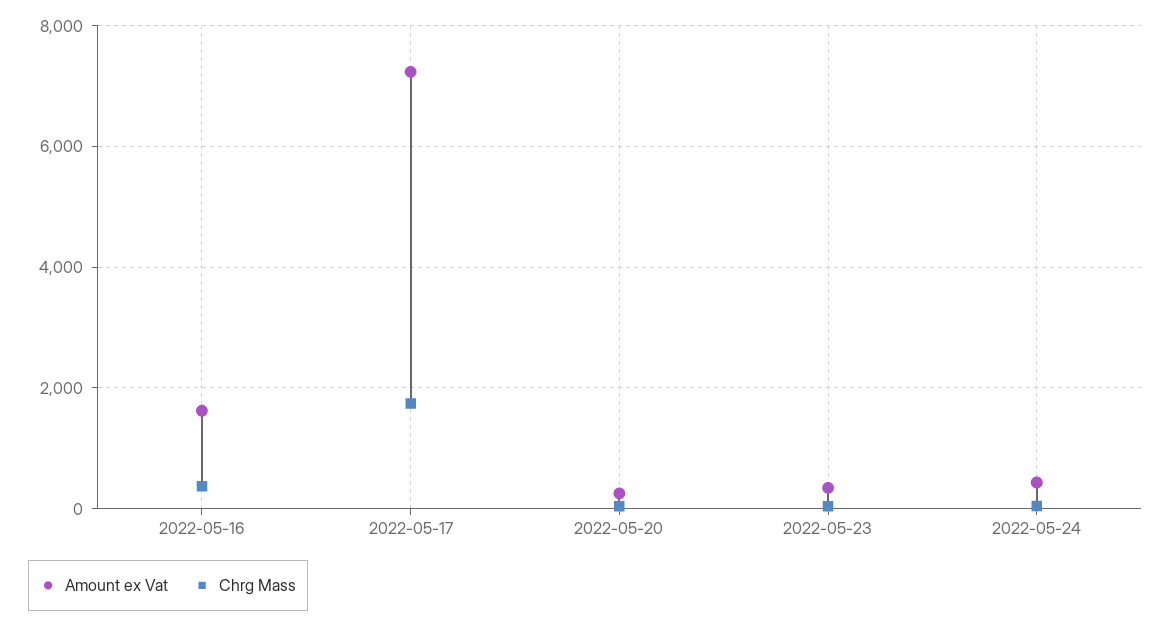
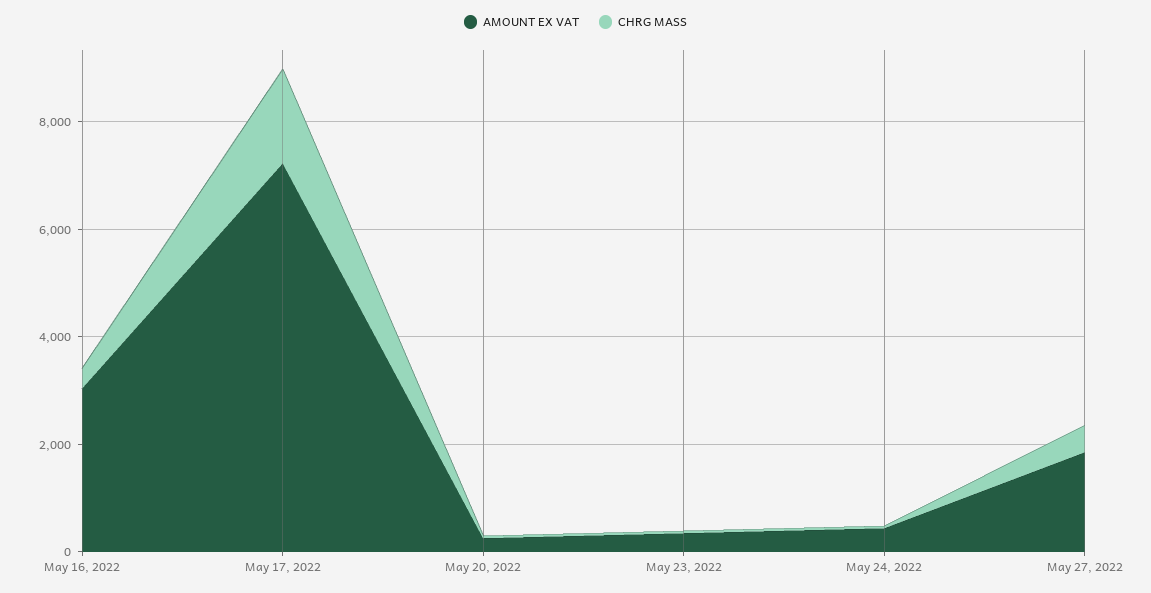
Amount ex Vat, 2022-05-16: 1600 -> 3000
Amount ex Vat, May 27, 2022: none -> 2000
Chrg Mass, May 27, 2022: none -> 500

